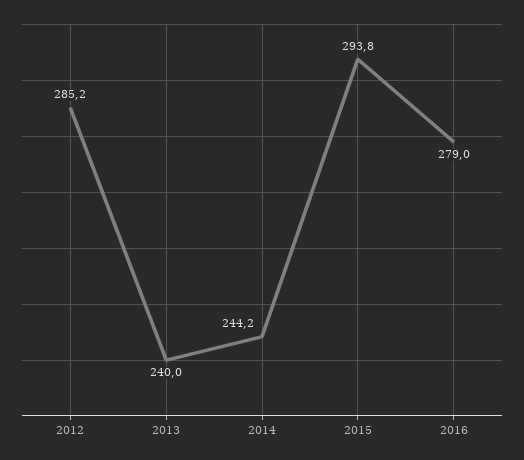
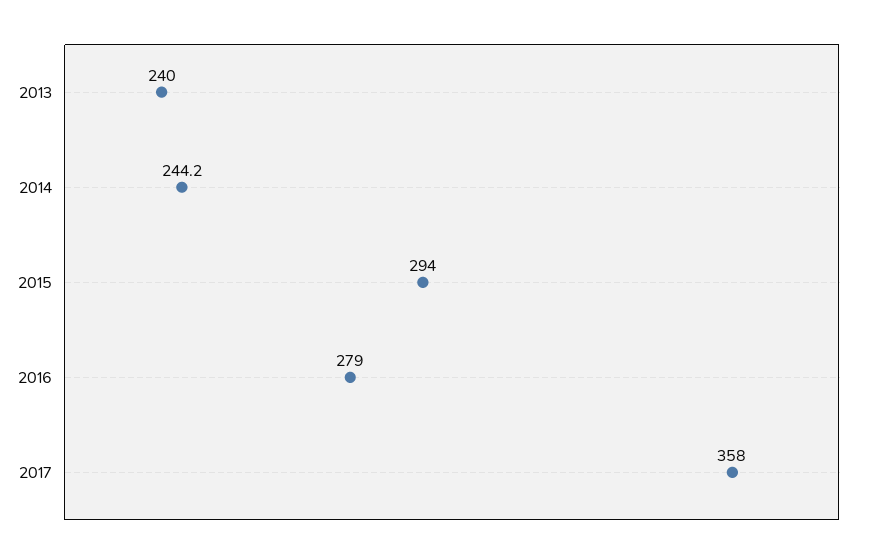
2012: 285.2 -> none
2015: 293.8 -> 294
2017: none -> 358

